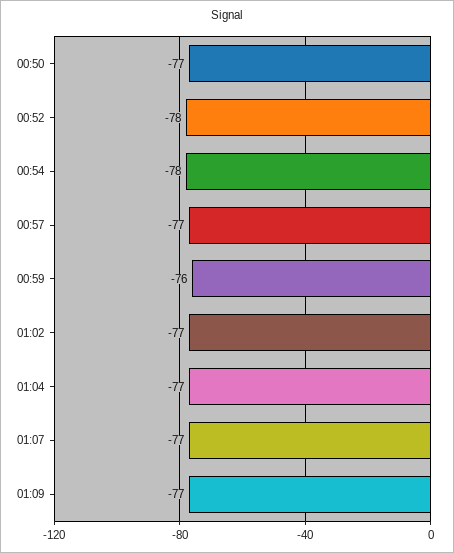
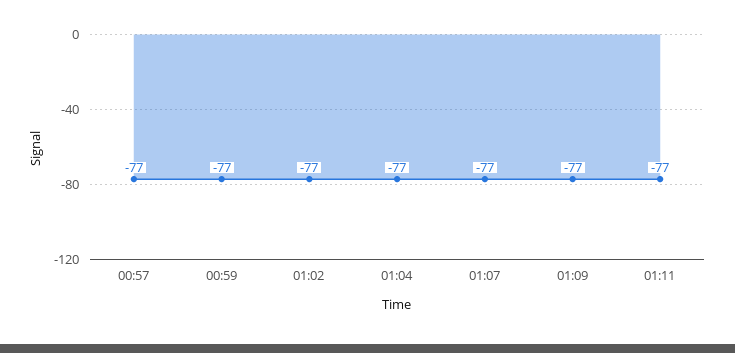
00:50: -77 -> none
00:52: -78 -> none
00:54: -78 -> none
00:59: -76 -> -77
01:11: none -> -77

